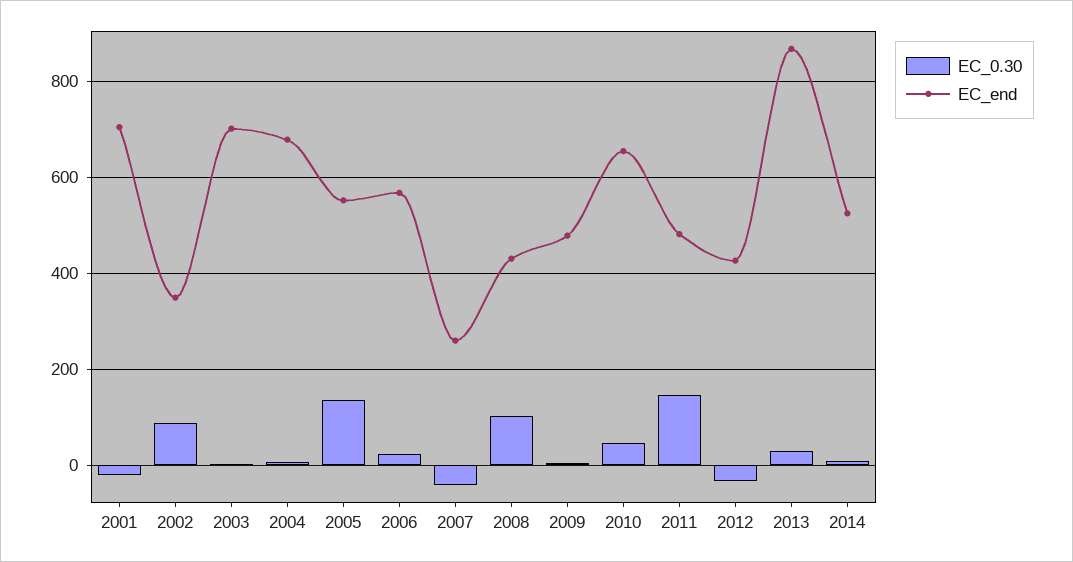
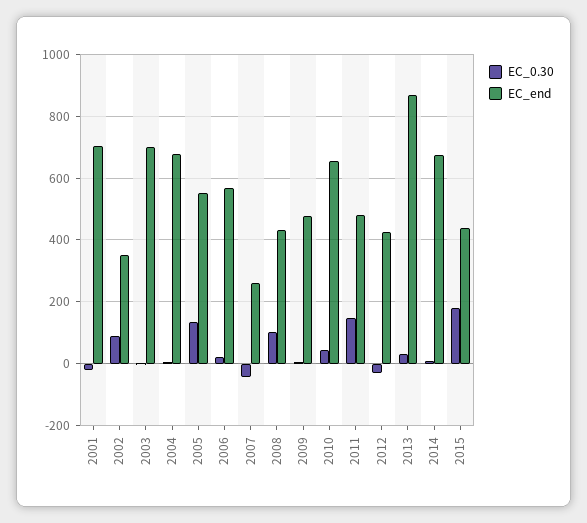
EC_end, 2014: 520 -> 680
EC_0.30, 2015: none -> 180
EC_end, 2015: none -> 440

